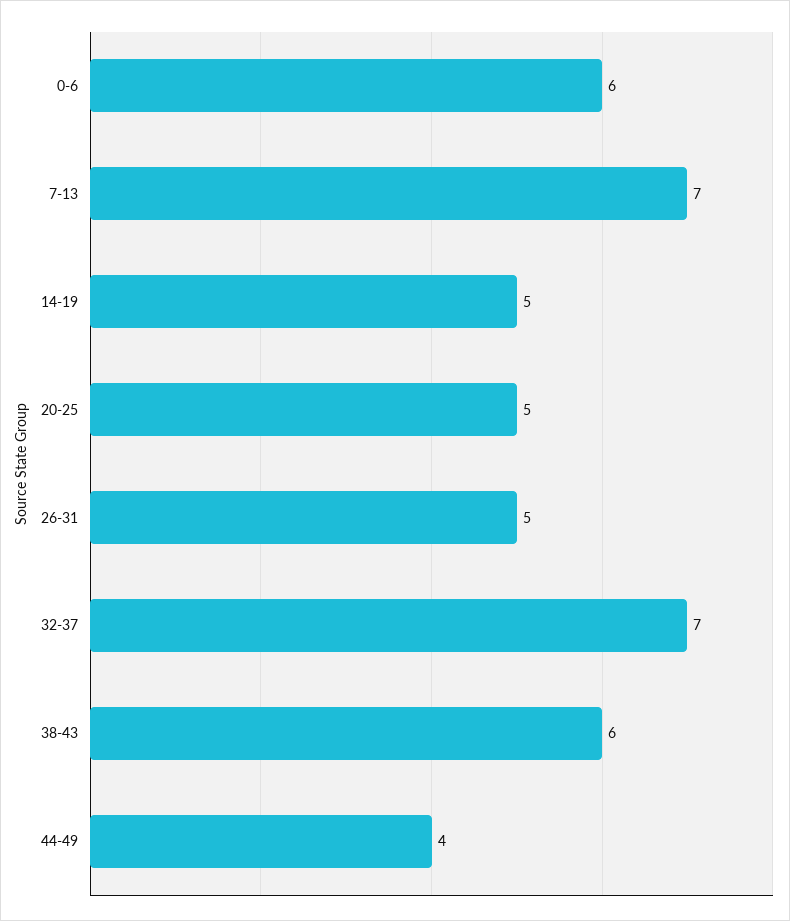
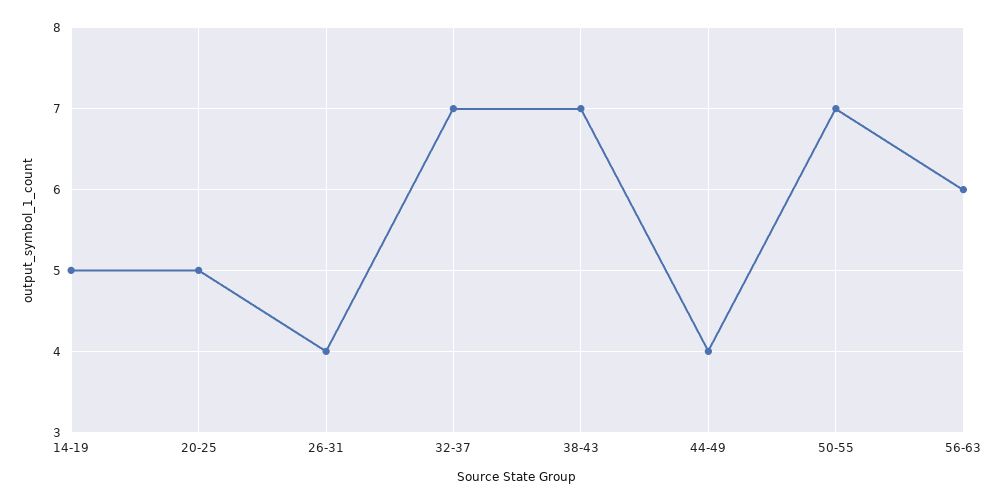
0-6: 6 -> none
7-13: 7 -> none
26-31: 5 -> 4
38-43: 6 -> 7
50-55: none -> 7
56-63: none -> 6

